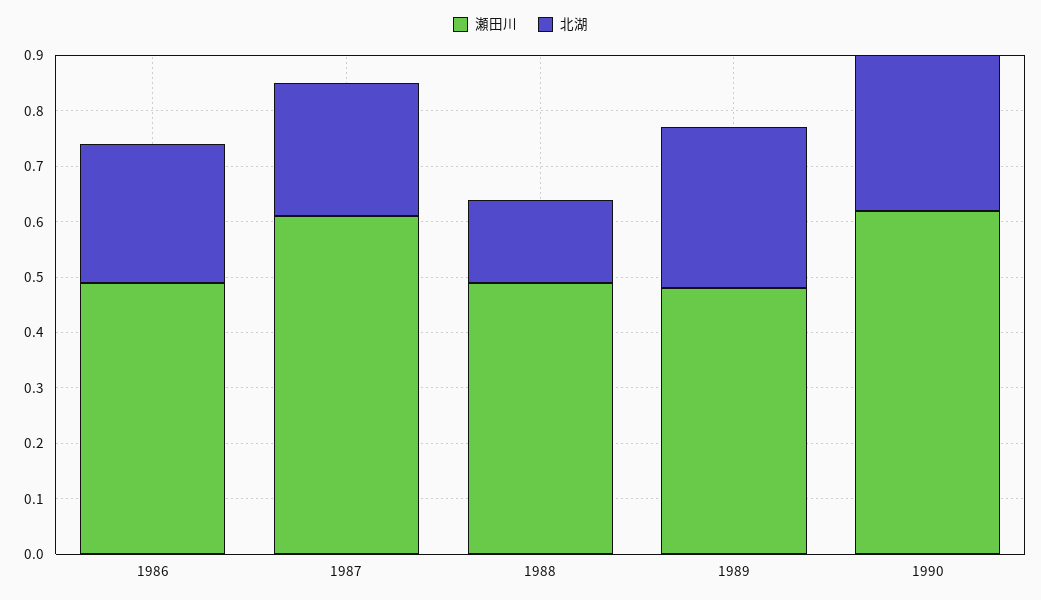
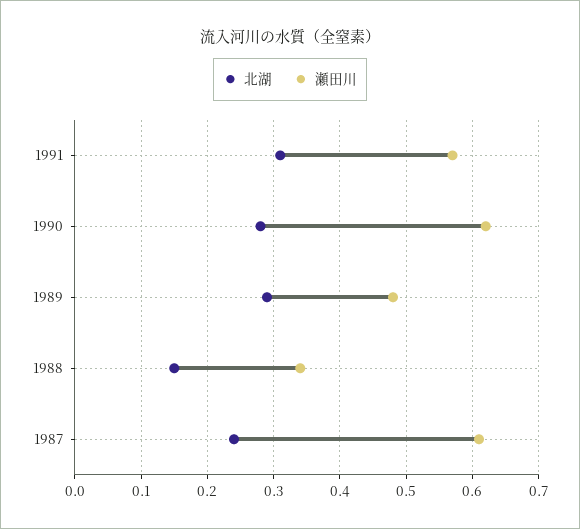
瀬田川, 1986: 0.5 -> none
北湖, 1986: 0.25 -> none
瀬田川, 1988: 0.5 -> 0.34
北湖, 1991: none -> 0.31
瀬田川, 1991: none -> 0.57

